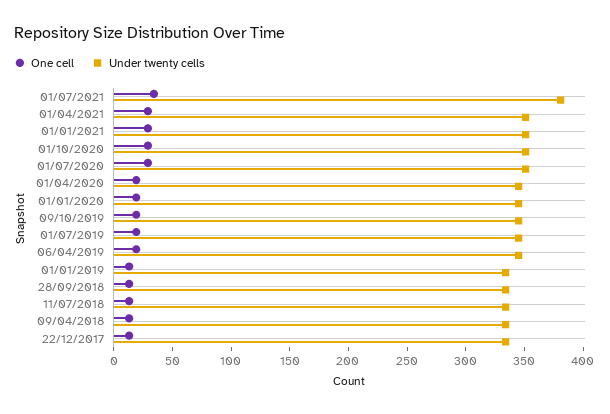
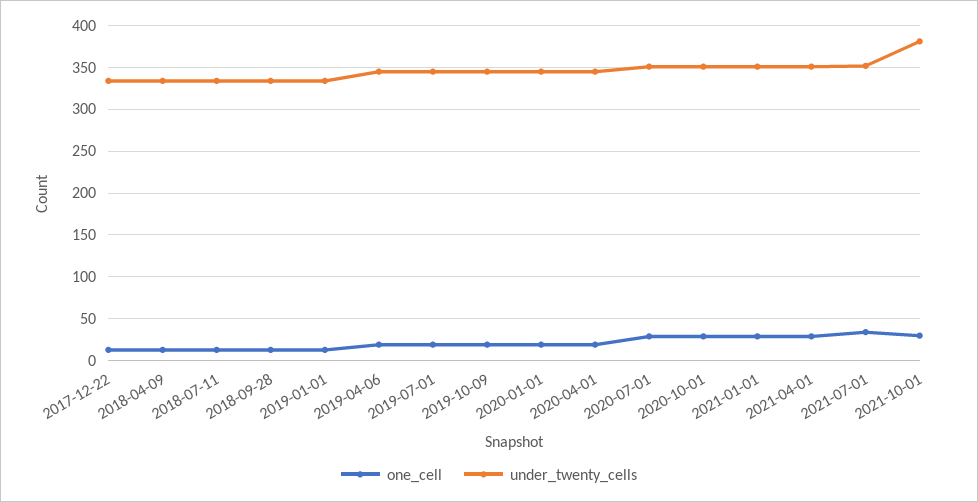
Under twenty cells, 01/07/2021: 380 -> 350
One cell, 2021-10-01: none -> 30
Under twenty cells, 2021-10-01: none -> 380

